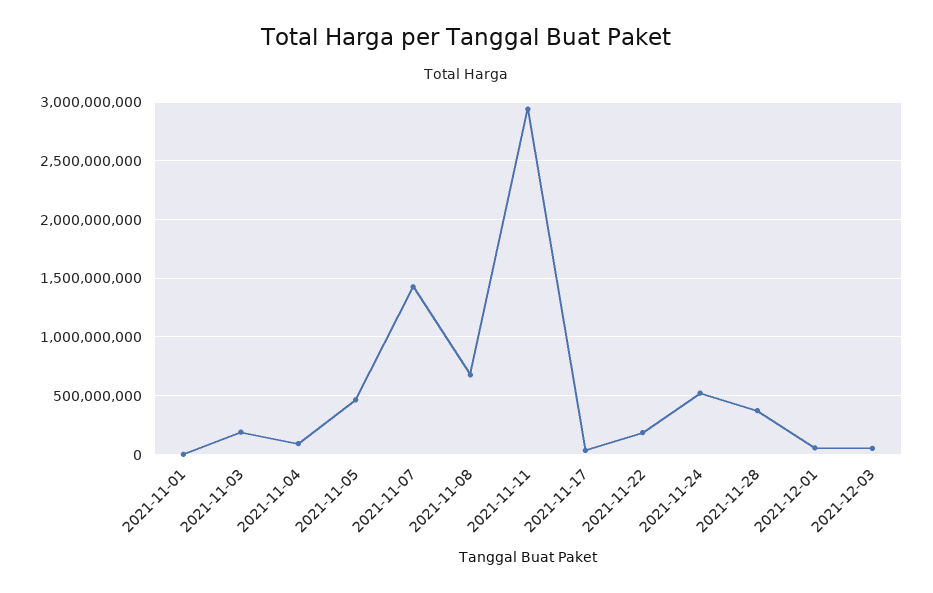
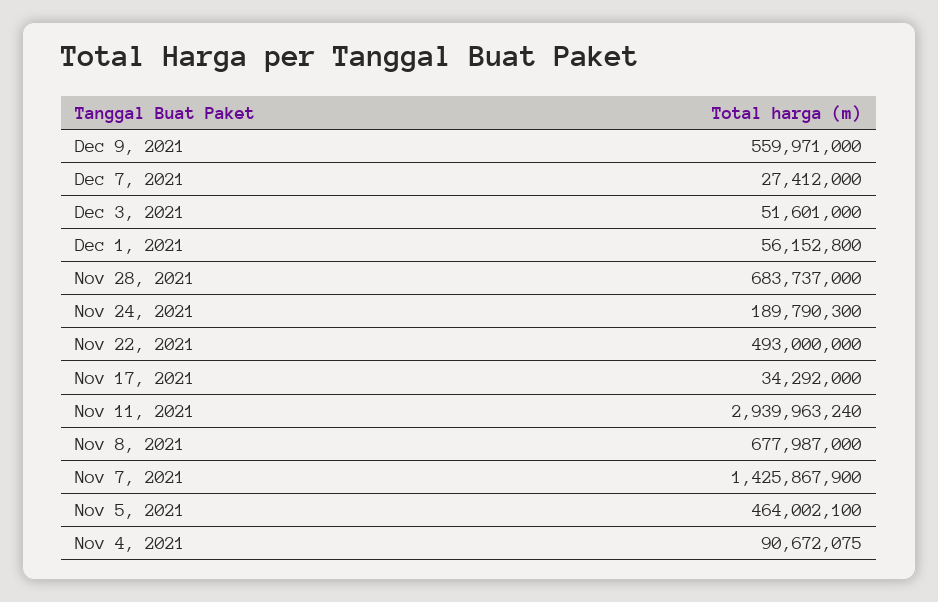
2021-11-01: 0 -> none
2021-11-03: 200000000 -> none
2021-11-22: 200000000 -> 493000000
2021-11-24: 500000000 -> 189790300
2021-11-28: 400000000 -> 683737000
Dec 9, 2021: none -> 559971000
Dec 7, 2021: none -> 27412000

